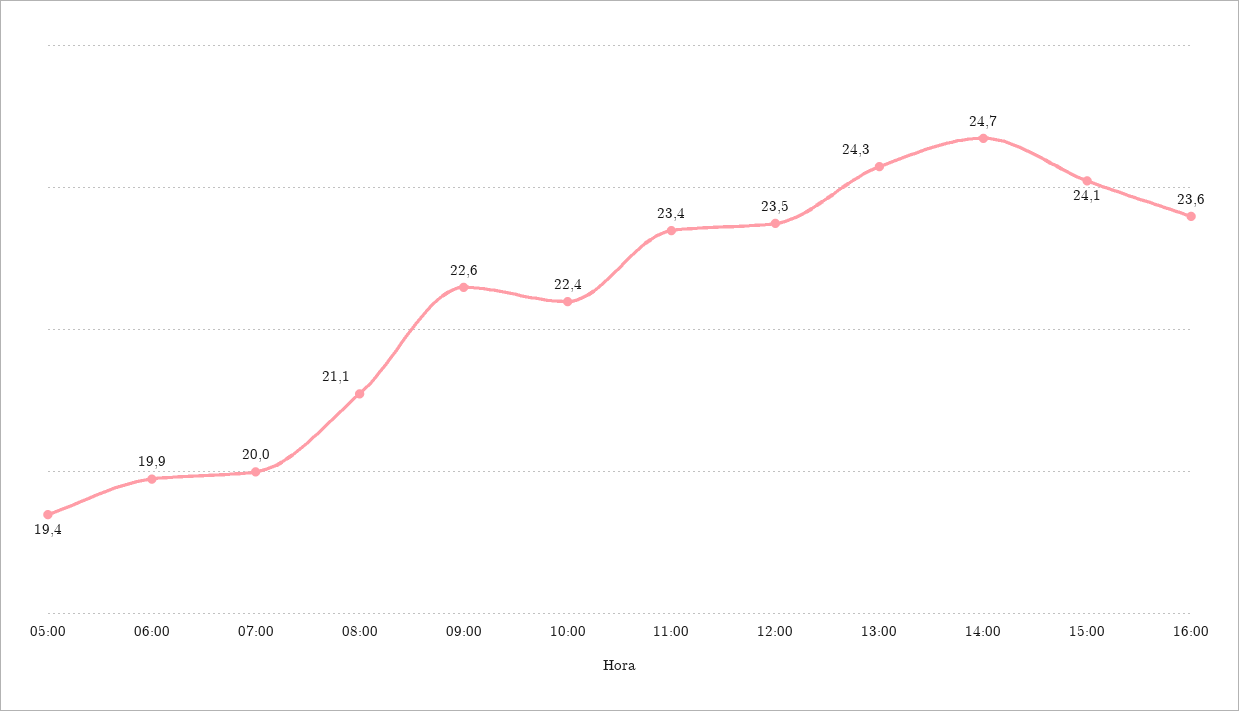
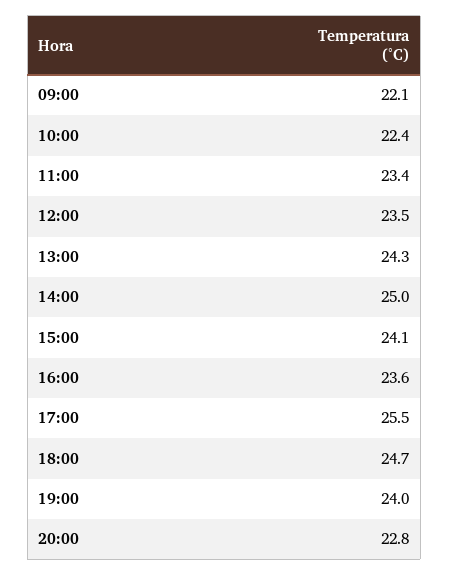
05:00: 19.4 -> none
06:00: 19.9 -> none
07:00: 20 -> none
08:00: 21.1 -> none
09:00: 22.6 -> 22.1
14:00: 24.7 -> 25
17:00: none -> 25.5
18:00: none -> 24.7
19:00: none -> 24
20:00: none -> 22.8

